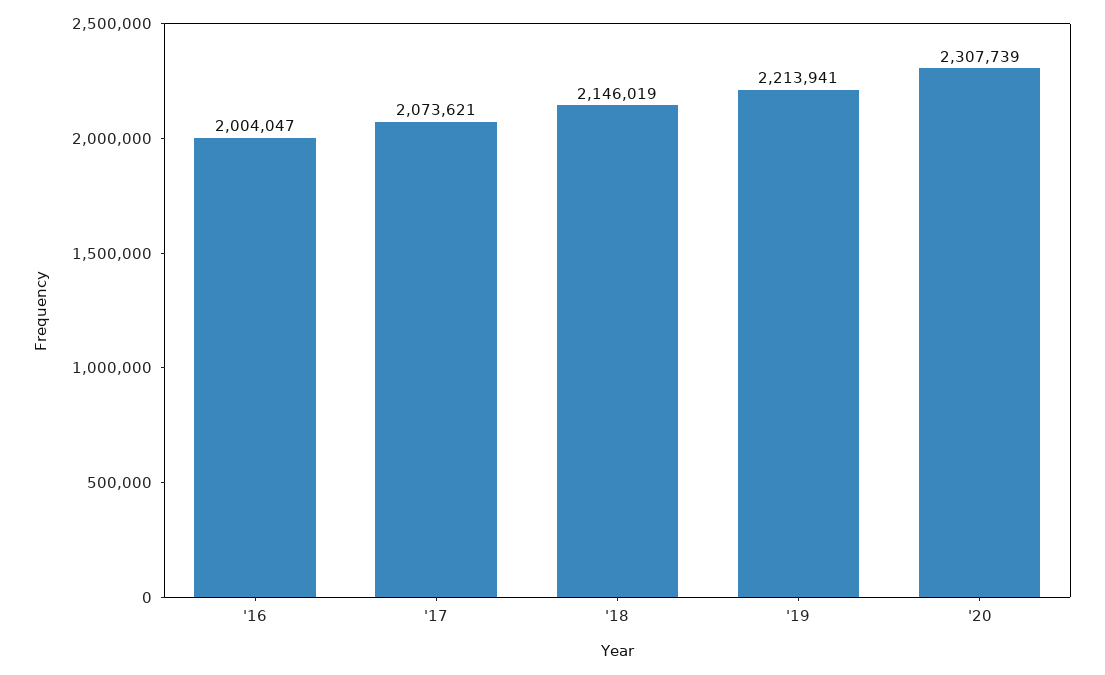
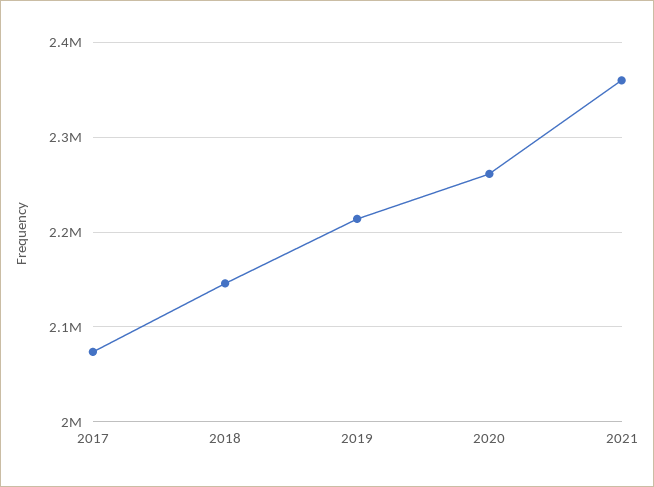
'16: 2004047 -> none
'20: 2307739 -> 2260000
2021: none -> 2360000

